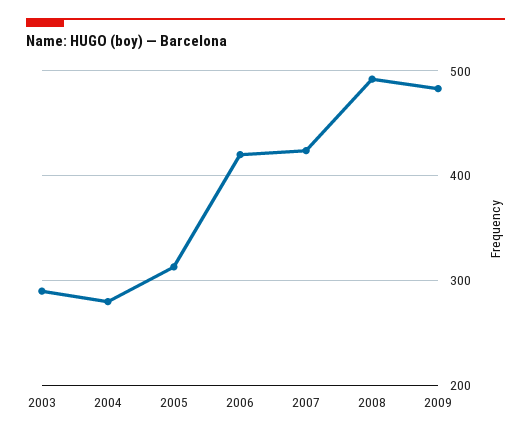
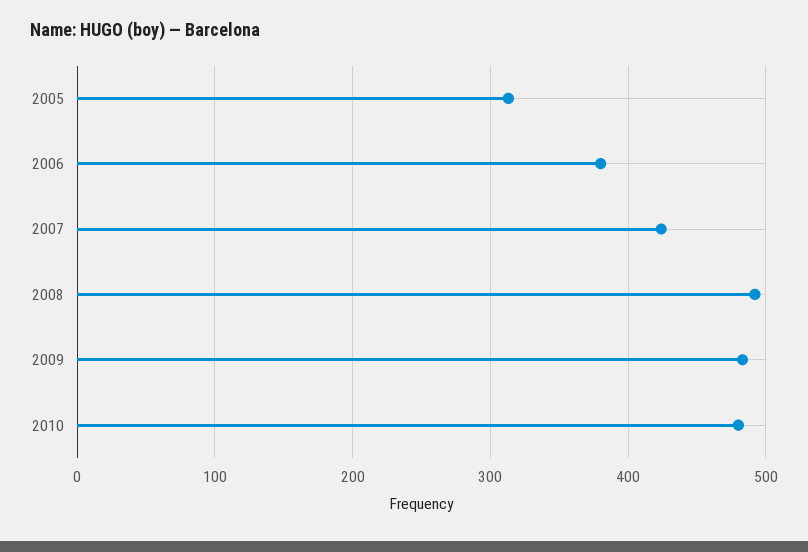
2003: 290 -> none
2004: 280 -> none
2006: 420 -> 380
2010: none -> 480

